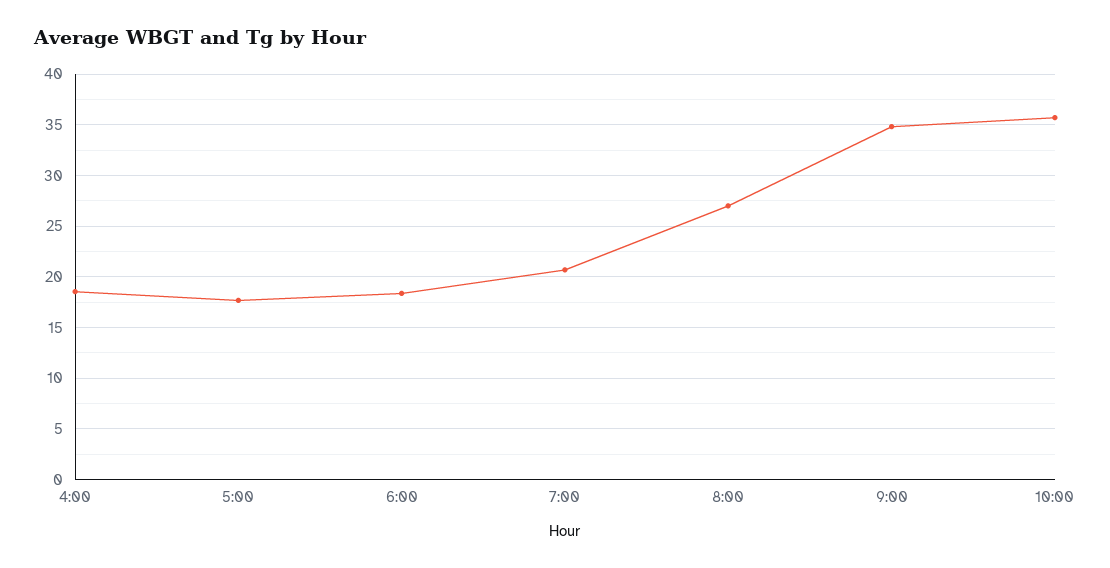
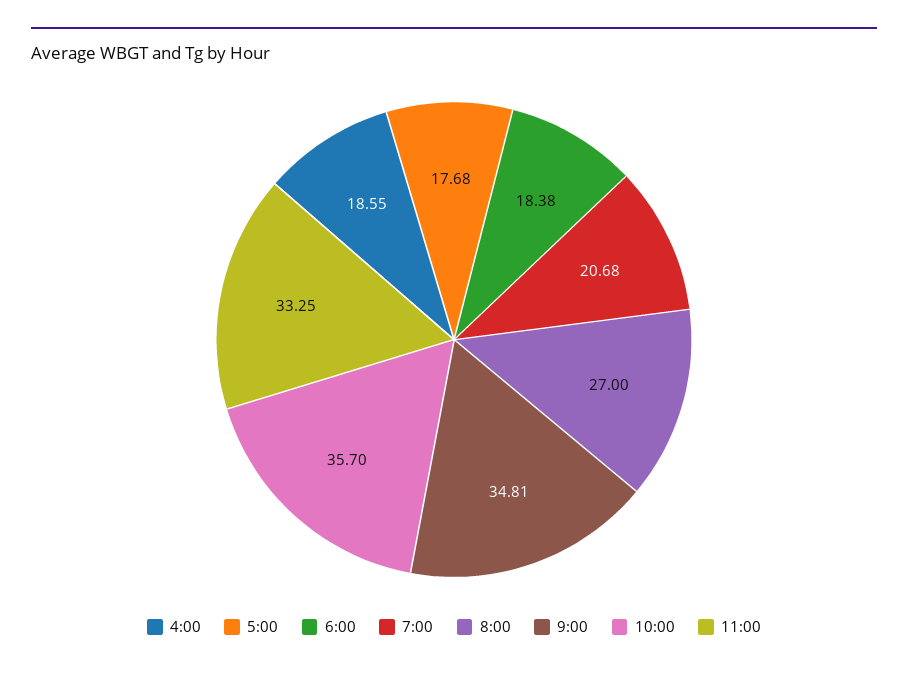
11:00: none -> 33.25

